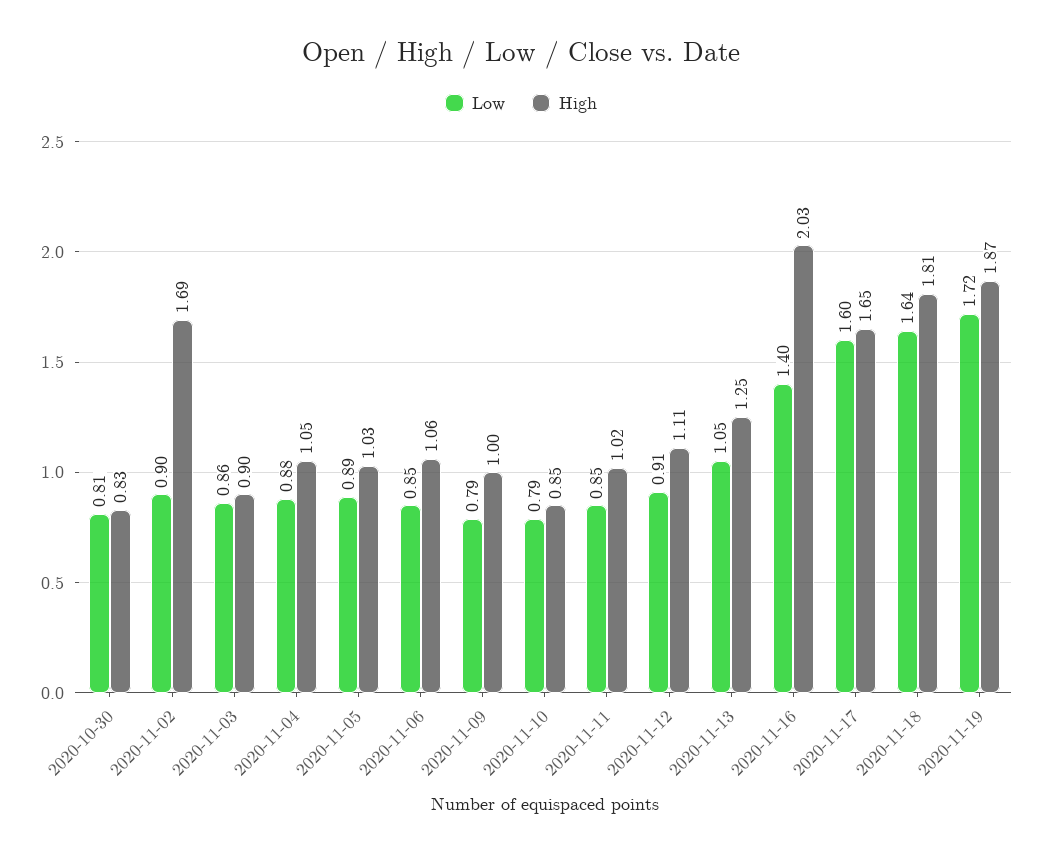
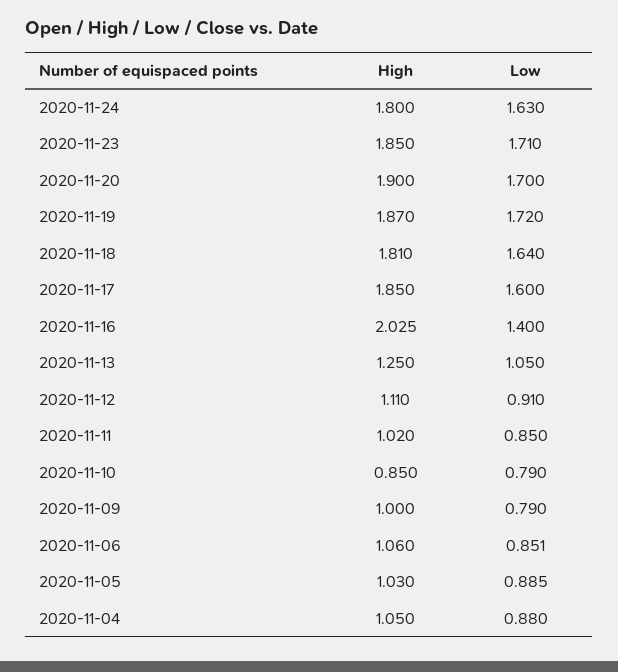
Low, 2020-10-30: 0.81 -> none
High, 2020-10-30: 0.83 -> none
Low, 2020-11-02: 0.9 -> none
High, 2020-11-02: 1.69 -> none
Low, 2020-11-03: 0.86 -> none
High, 2020-11-03: 0.9 -> none
High, 2020-11-17: 1.65 -> 1.85
High, 2020-11-24: none -> 1.8
Low, 2020-11-24: none -> 1.63
High, 2020-11-23: none -> 1.85
Low, 2020-11-23: none -> 1.71
High, 2020-11-20: none -> 1.9
Low, 2020-11-20: none -> 1.7

